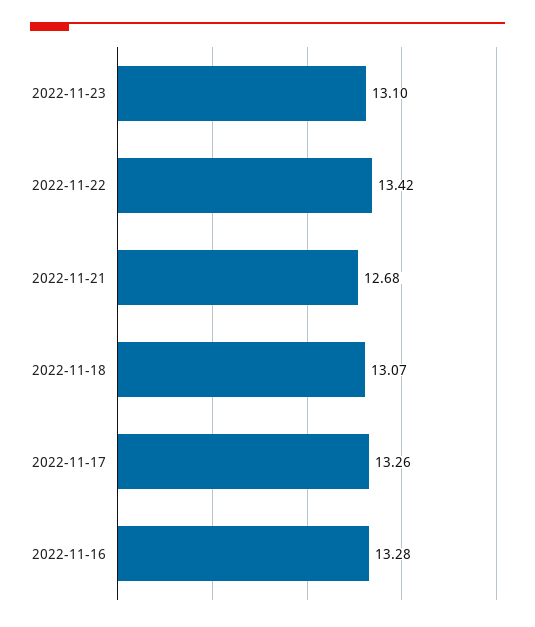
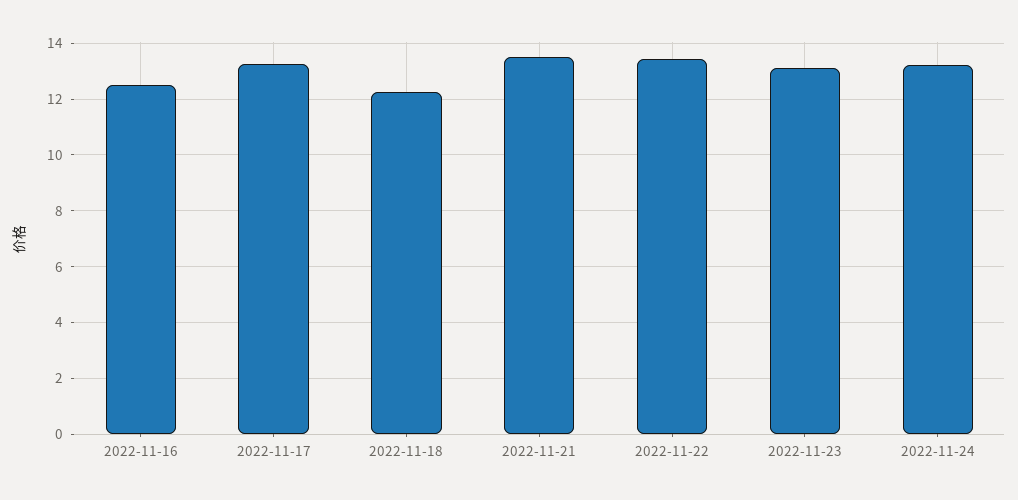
2022-11-21: 12.68 -> 13.5
2022-11-18: 13.07 -> 12.25
2022-11-16: 13.28 -> 12.5
2022-11-24: none -> 13.25

